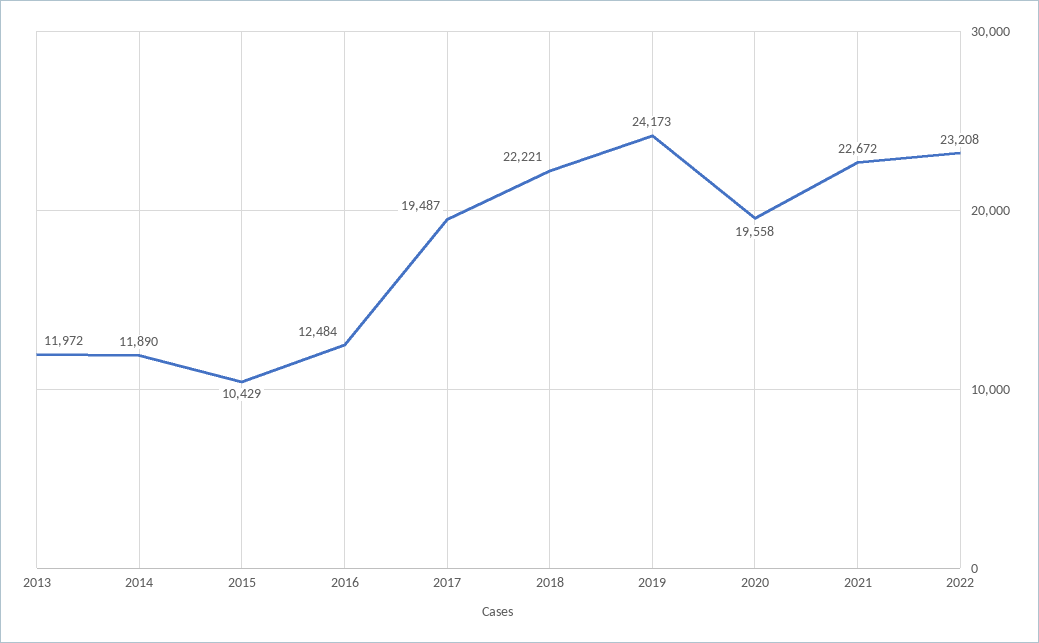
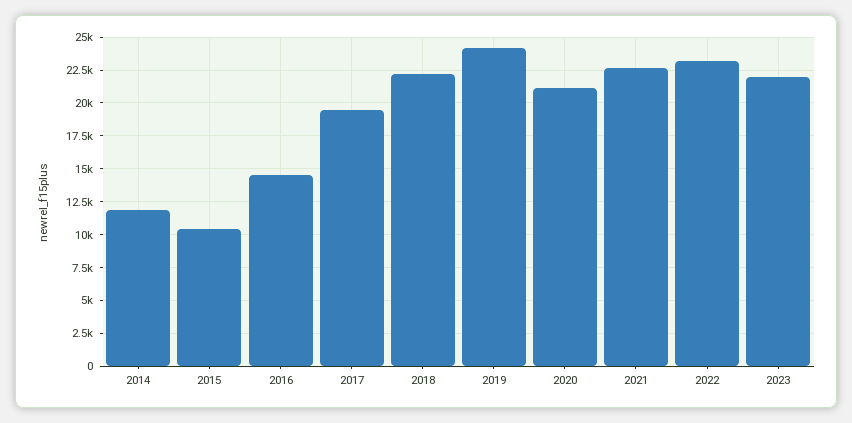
2013: 11972 -> none
2016: 12484 -> 14500
2020: 19558 -> 21000
2023: none -> 22000

